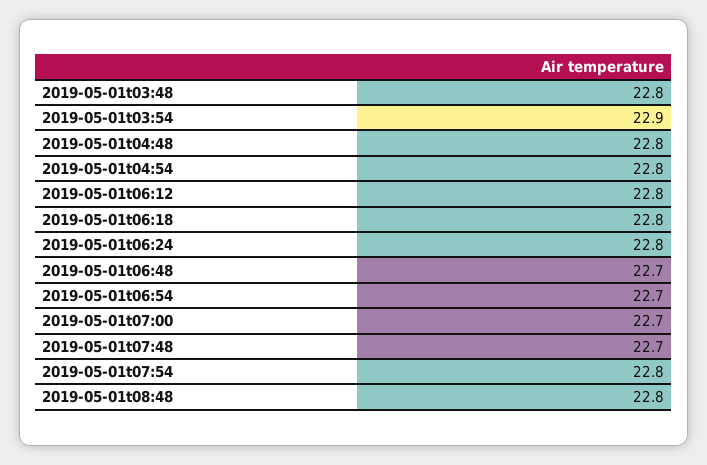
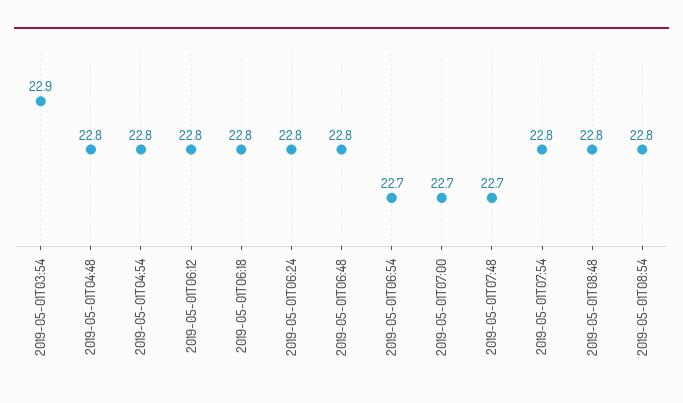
2019-05-01t03:48: 22.8 -> none
2019-05-01t06:48: 22.7 -> 22.8
2019-05-01T08:54: none -> 22.8

